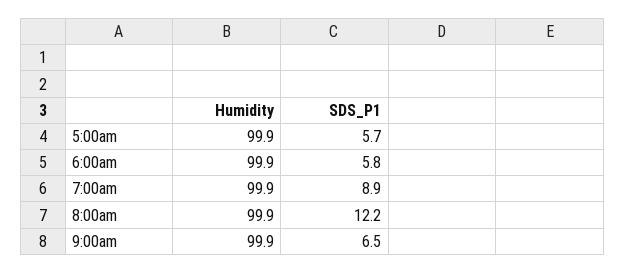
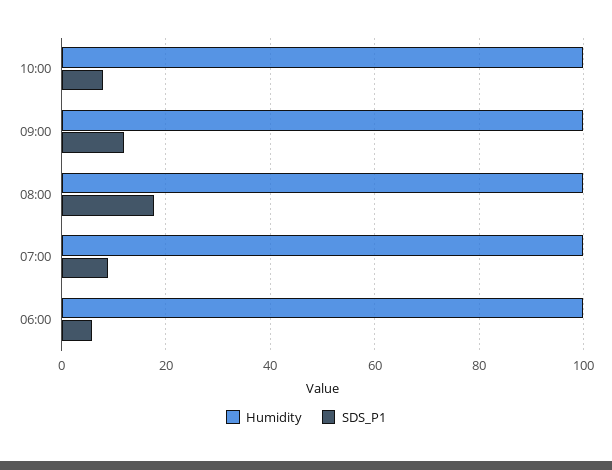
Humidity, 5:00am: 99.9 -> none
SDS_P1, 5:00am: 5.7 -> none
SDS_P1, 8:00am: 12.2 -> 18
SDS_P1, 9:00am: 6.5 -> 12
Humidity, 10:00: none -> 100
SDS_P1, 10:00: none -> 8

